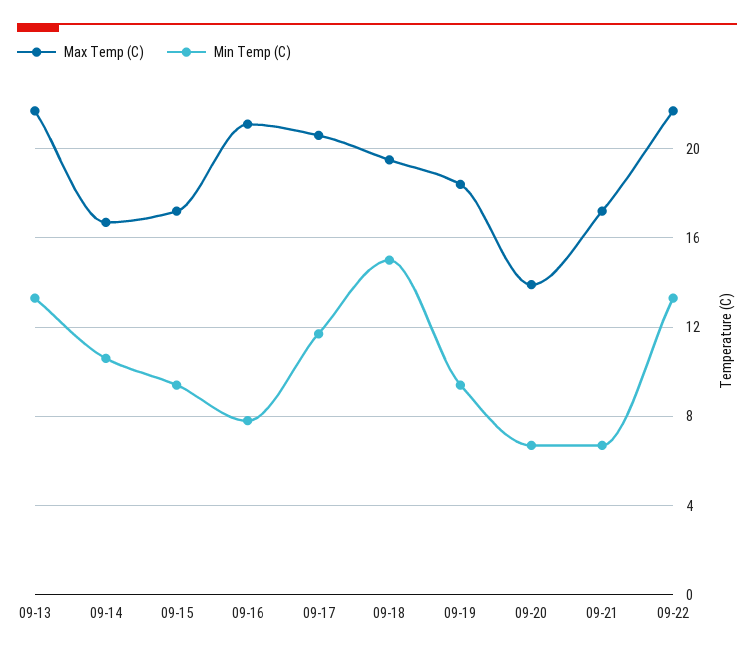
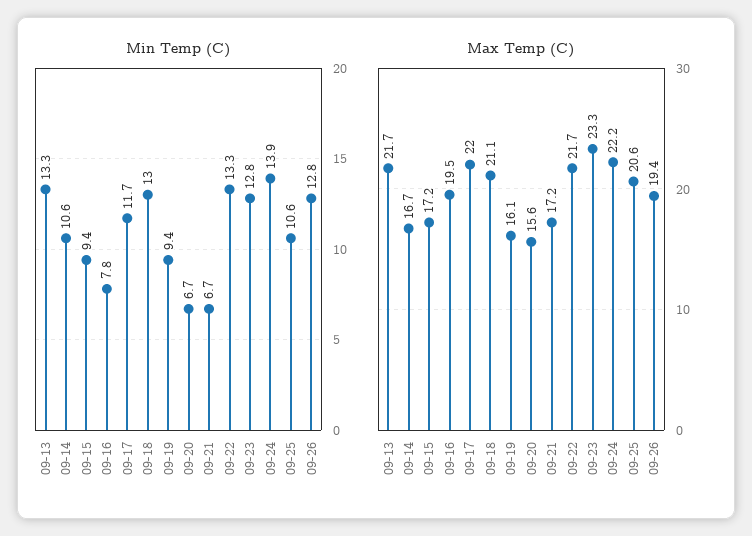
Max Temp (C), 09-16: 21 -> 19.5
Max Temp (C), 09-17: 20.5 -> 22
Max Temp (C), 09-18: 19.5 -> 21.1
Min Temp (C), 09-18: 15 -> 13
Max Temp (C), 09-19: 18.5 -> 16.1
Max Temp (C), 09-20: 14 -> 15.6
Min Temp (C), 09-23: none -> 12.8
Min Temp (C), 09-24: none -> 13.9
Min Temp (C), 09-25: none -> 10.6
Min Temp (C), 09-26: none -> 12.8
Max Temp (C), 09-23: none -> 23.3
Max Temp (C), 09-24: none -> 22.2
Max Temp (C), 09-25: none -> 20.6
Max Temp (C), 09-26: none -> 19.4

